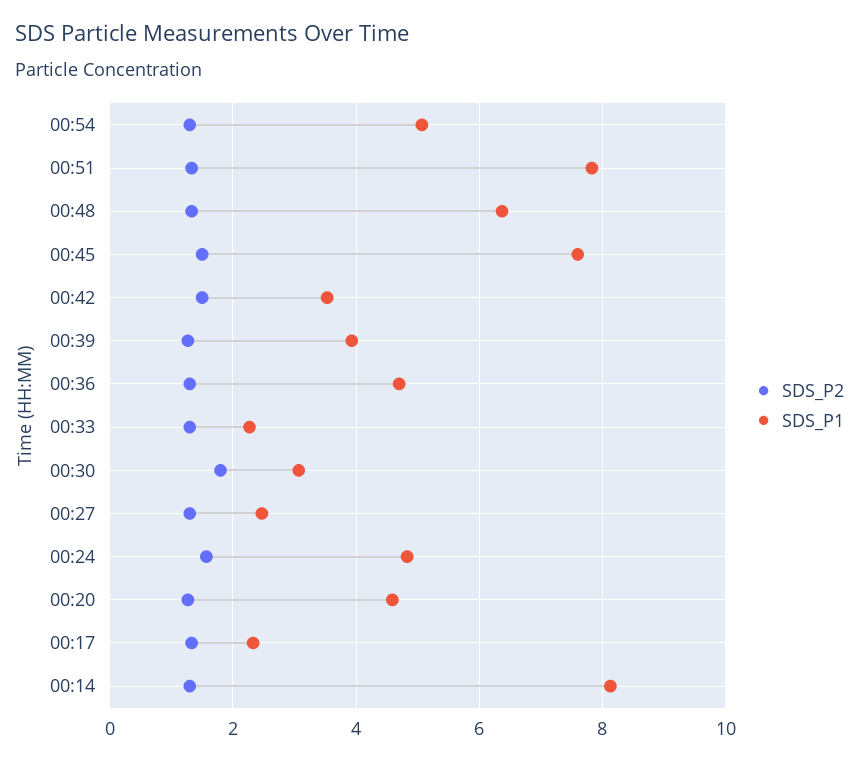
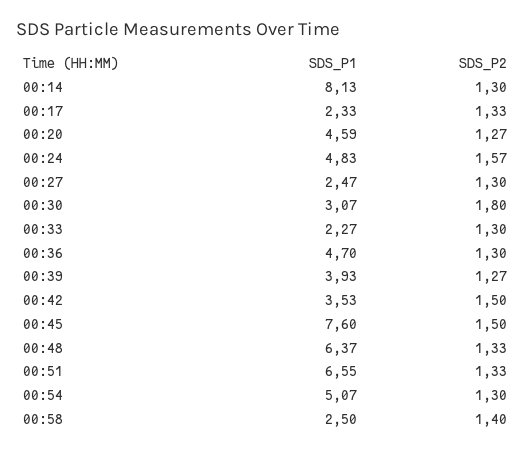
SDS_P1, 00:51: 7.8 -> 6.55
SDS_P1, 00:58: none -> 2.5
SDS_P2, 00:58: none -> 1.4

